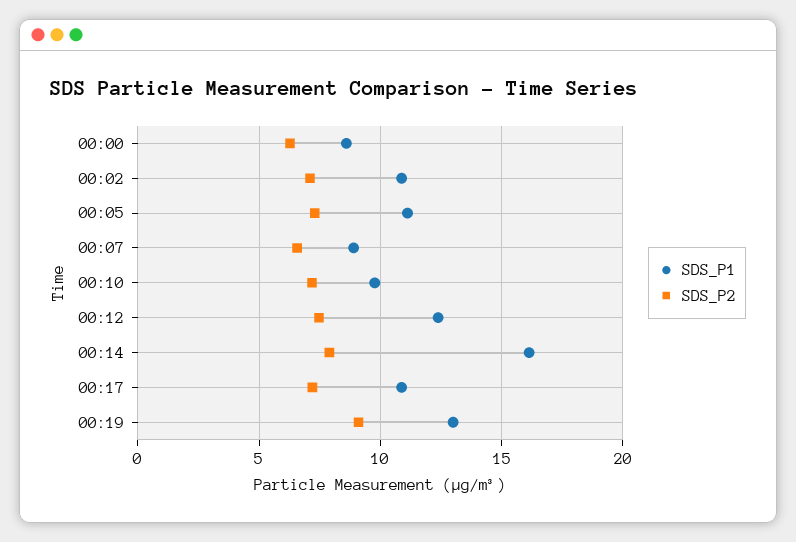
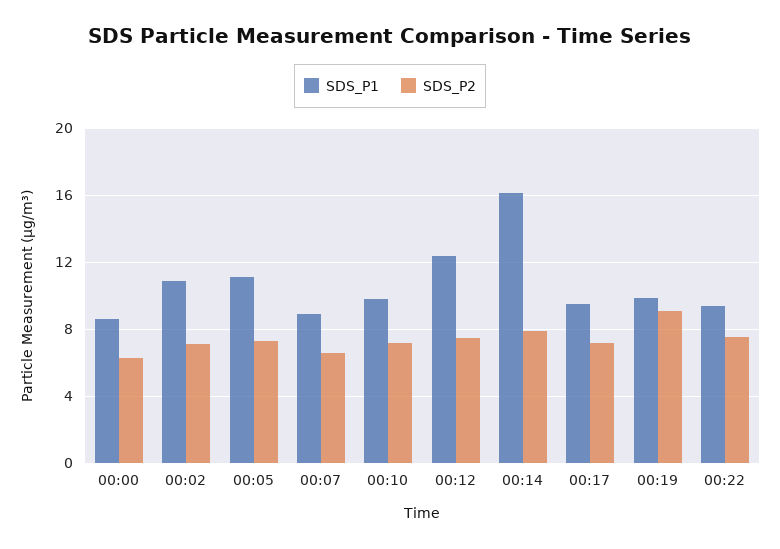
SDS_P1, 00:17: 11 -> 9.5
SDS_P1, 00:19: 13 -> 10
SDS_P1, 00:22: none -> 9.5
SDS_P2, 00:22: none -> 7.5

